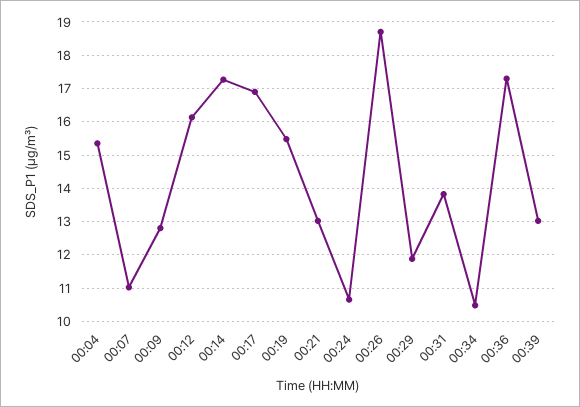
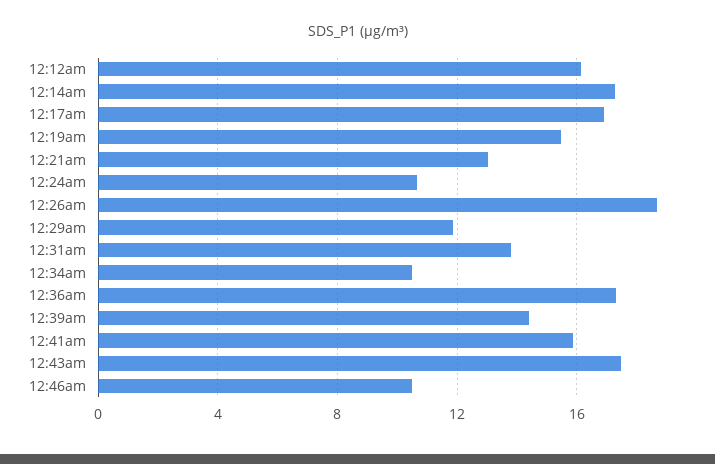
00:04: 15.4 -> none
00:07: 11 -> none
00:09: 12.8 -> none
00:39: 13 -> 14.5
12:41am: none -> 16
12:43am: none -> 17.5
12:46am: none -> 10.5

